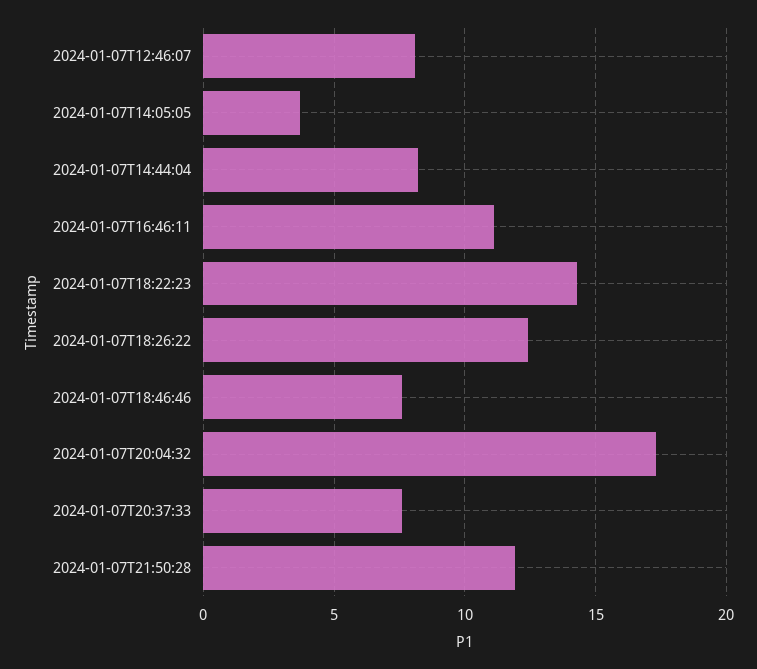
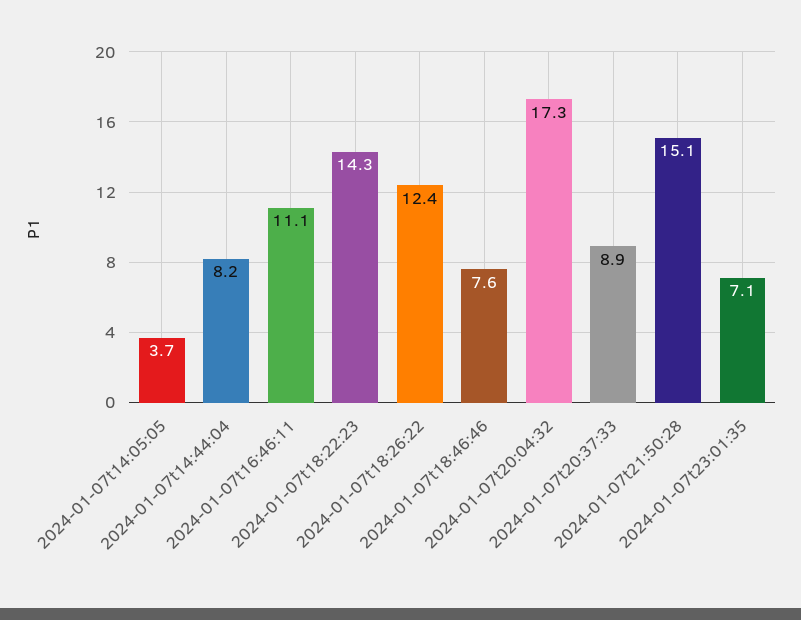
2024-01-07T12:46:07: 8 -> none
2024-01-07T20:37:33: 7.5 -> 8.9
2024-01-07T21:50:28: 12 -> 15.1
2024-01-07t23:01:35: none -> 7.1

